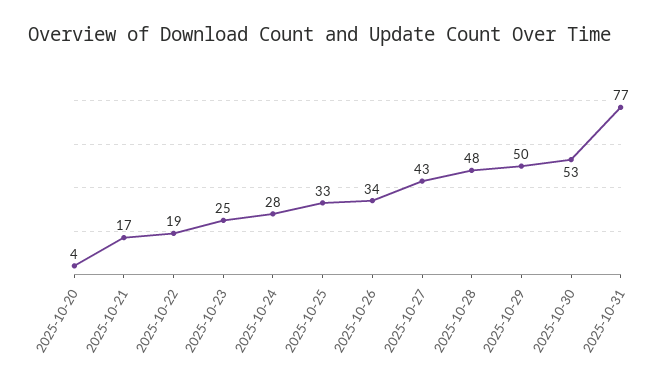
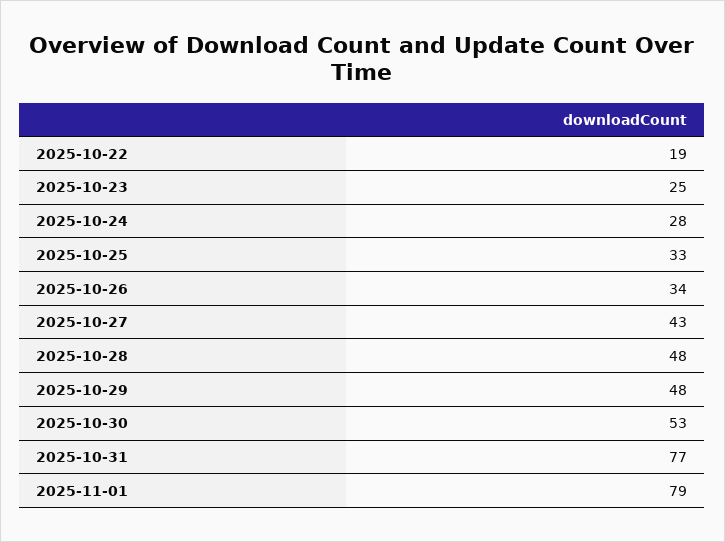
2025-10-20: 4 -> none
2025-10-21: 17 -> none
2025-10-29: 50 -> 48
2025-11-01: none -> 79

